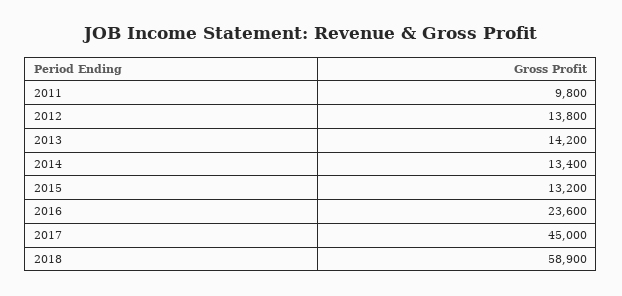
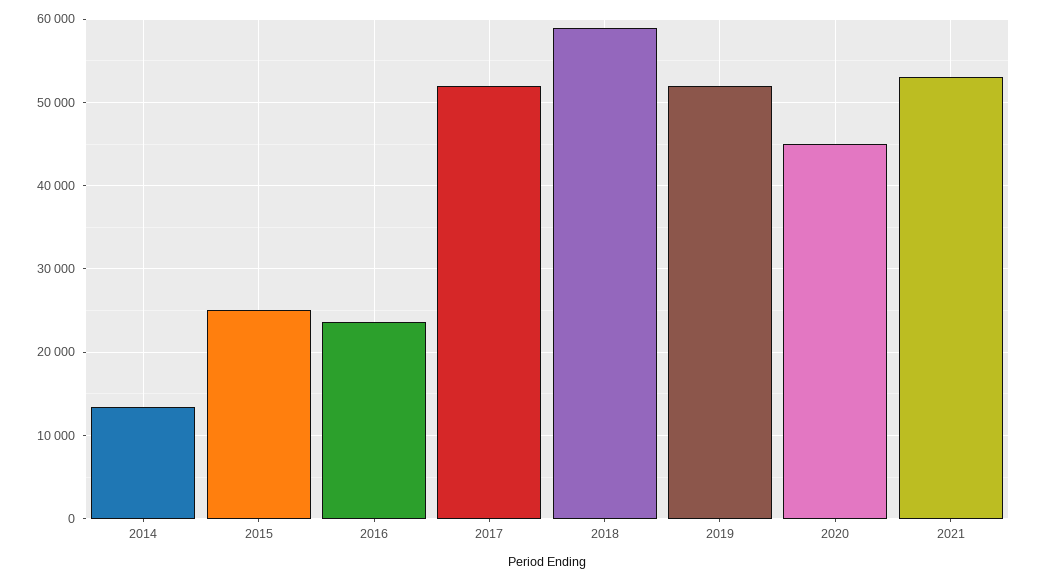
2011: 9800 -> none
2012: 13800 -> none
2013: 14200 -> none
2015: 13200 -> 25000
2017: 45000 -> 52000
2019: none -> 52000
2020: none -> 45000
2021: none -> 53000

